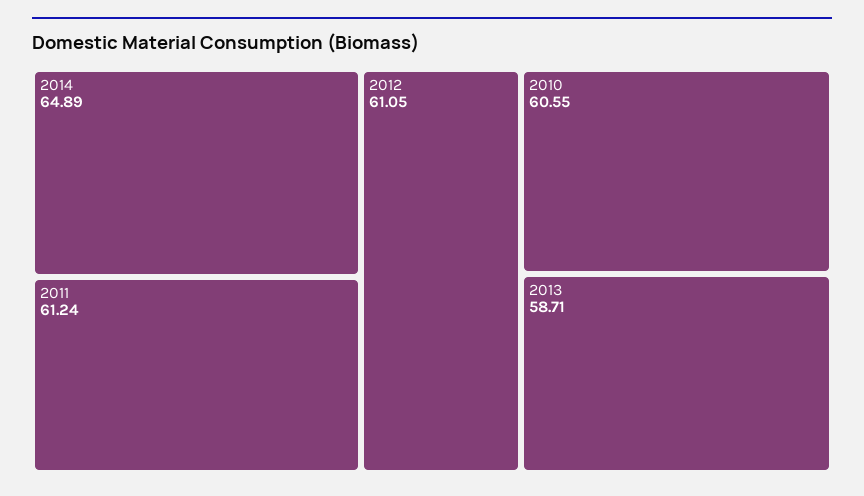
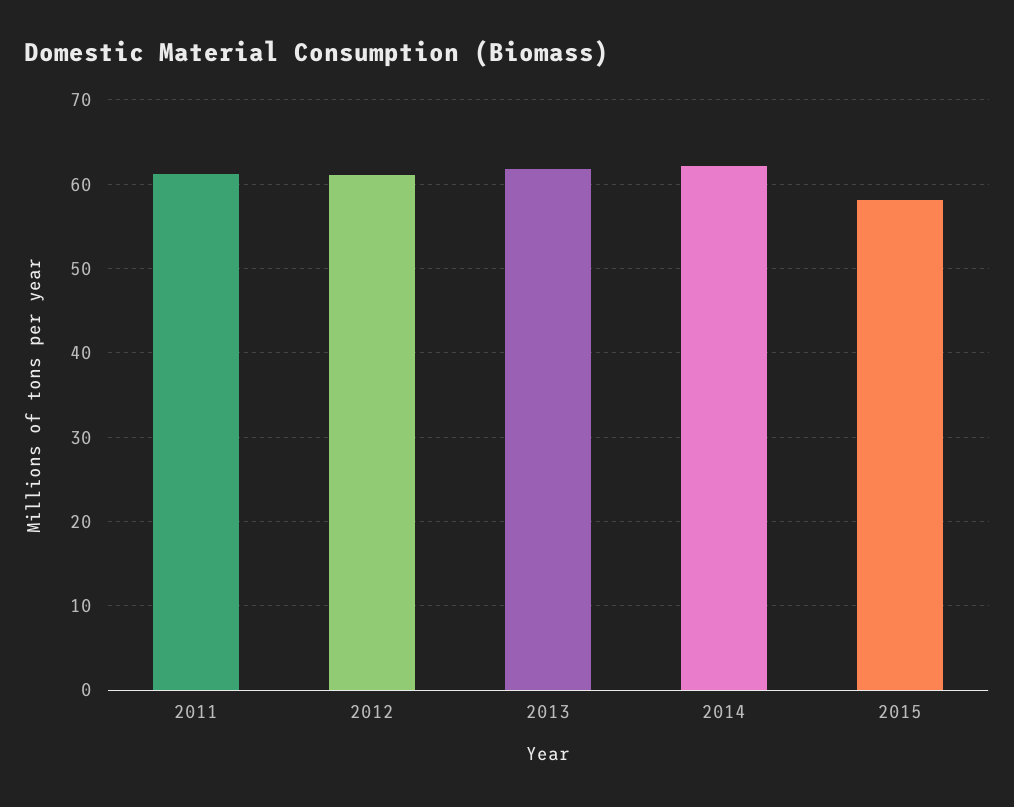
2014: 64.89 -> 62
2010: 60.55 -> none
2013: 58.71 -> 62
2015: none -> 58

